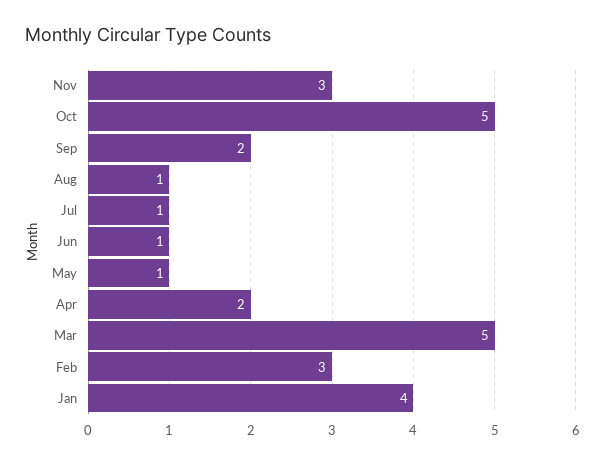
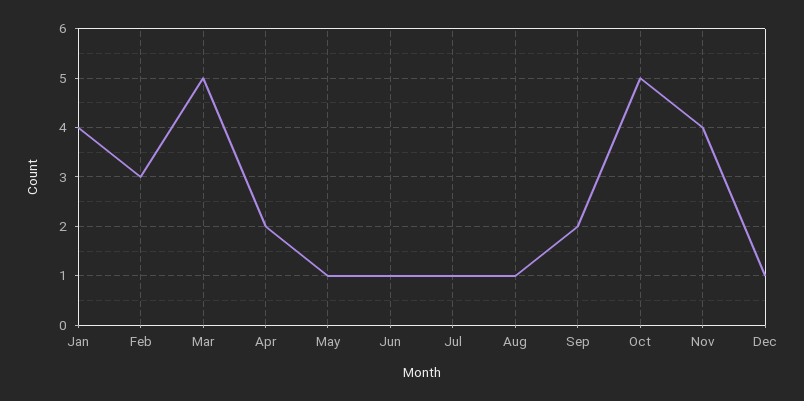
Nov: 3 -> 4
Dec: none -> 1

